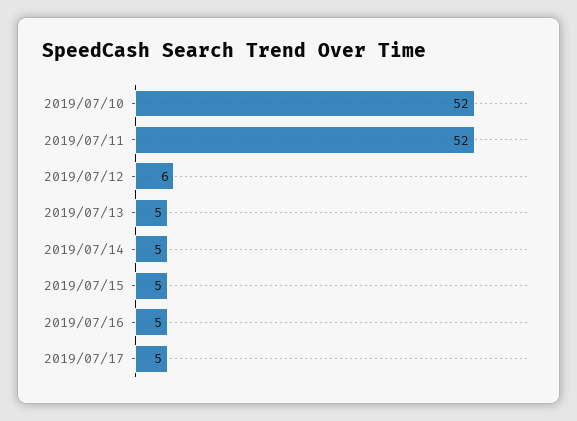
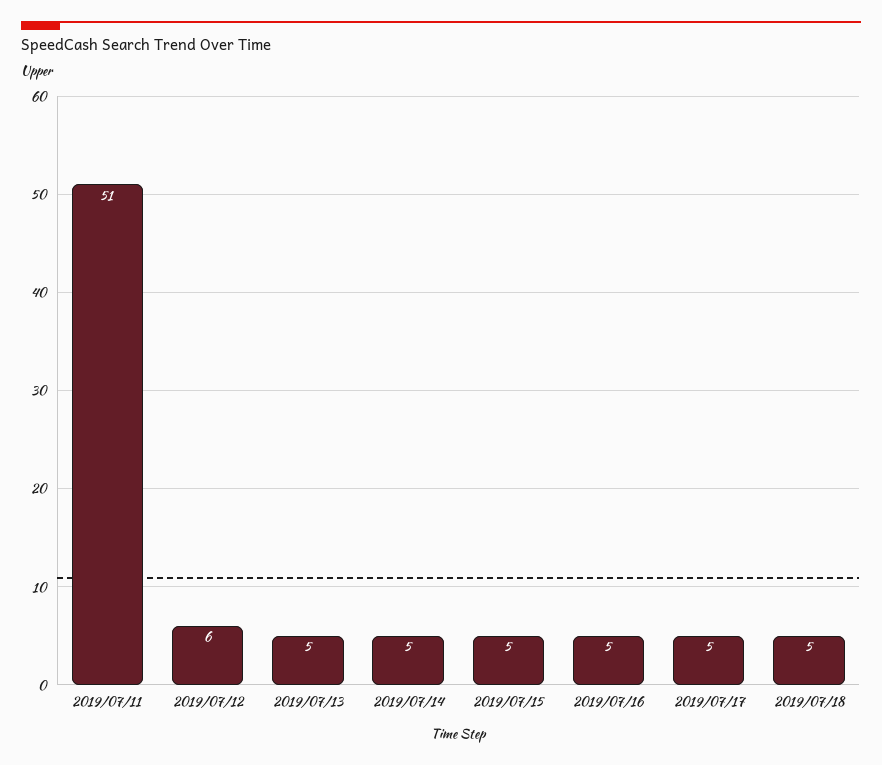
2019/07/10: 52 -> none
2019/07/11: 52 -> 51
2019/07/18: none -> 5

